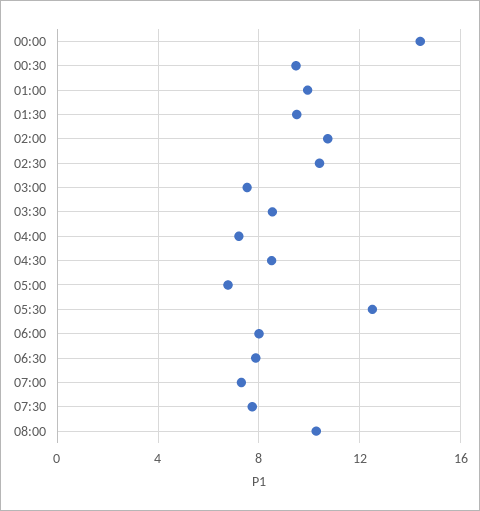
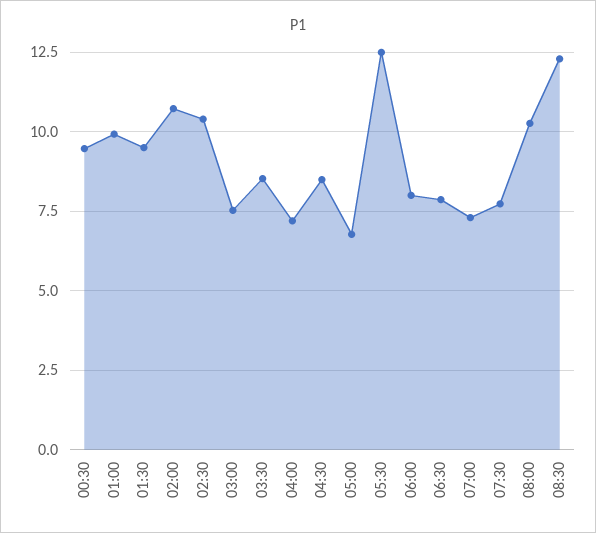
00:00: 14.5 -> none
08:30: none -> 12.25

